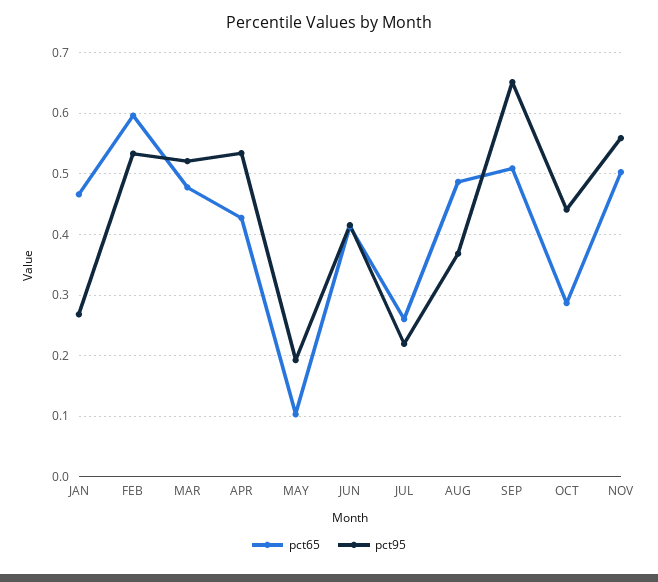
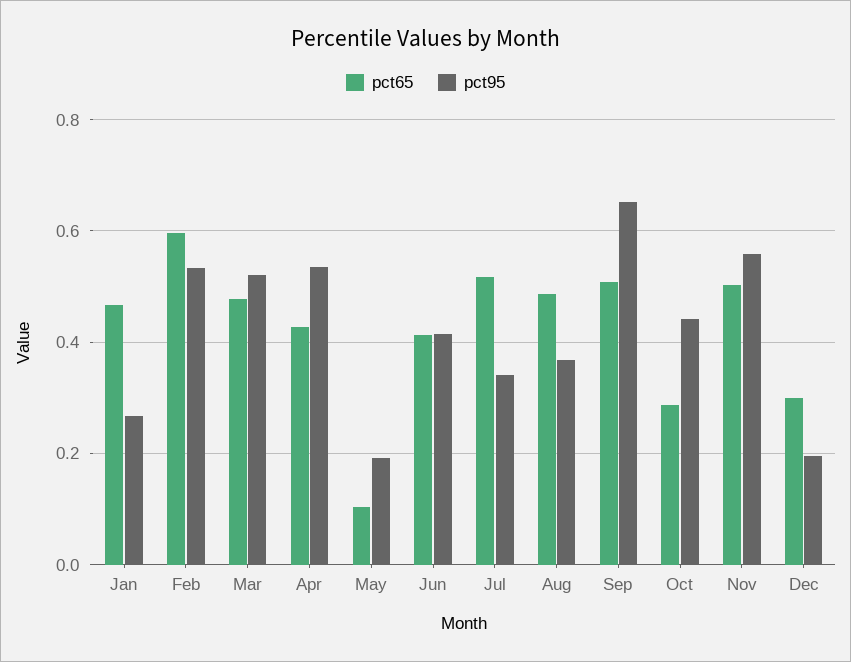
pct65, JUL: 0.26 -> 0.52
pct95, JUL: 0.22 -> 0.34
pct65, Dec: none -> 0.3
pct95, Dec: none -> 0.2

